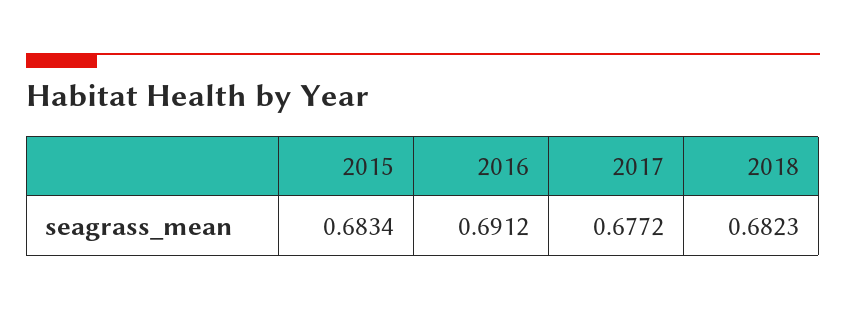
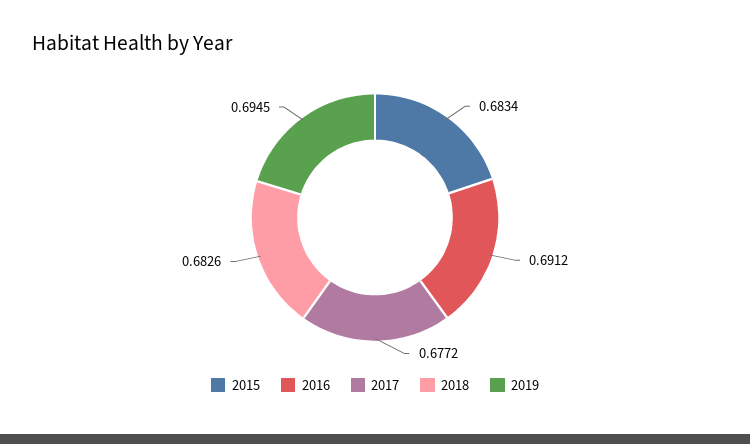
2018: 0.6823 -> 0.6826
2019: none -> 0.6945

